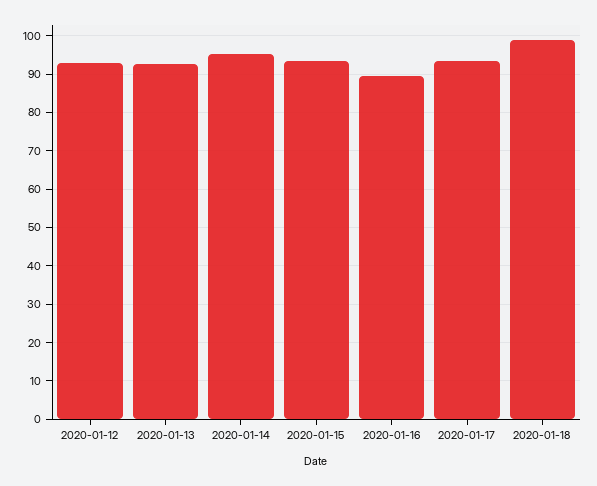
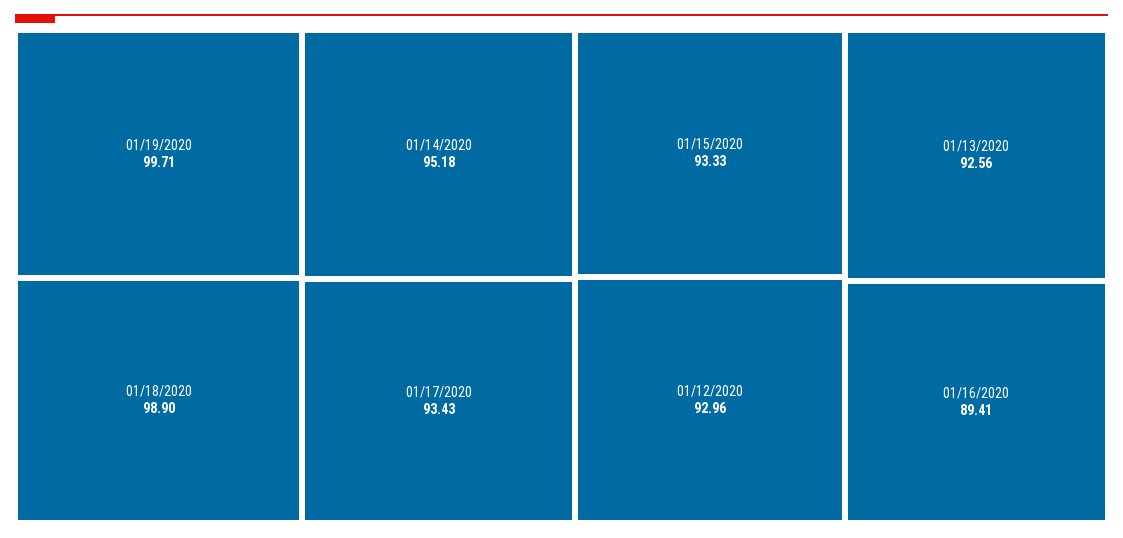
01/19/2020: none -> 99.71

